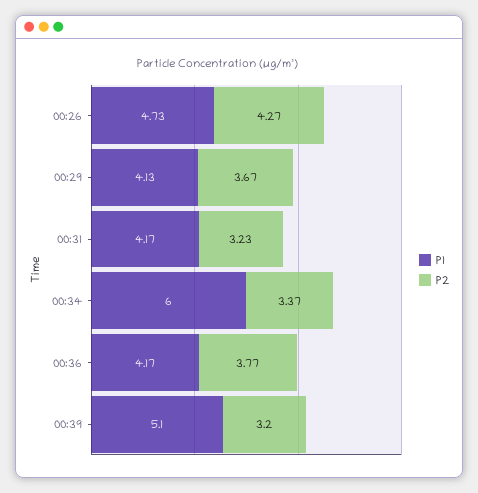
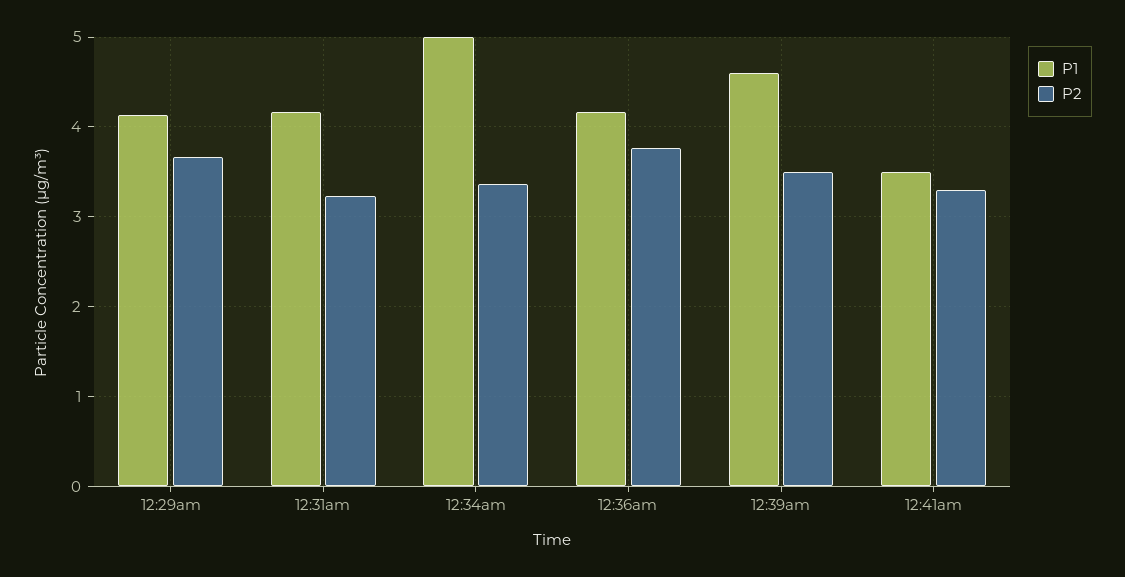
P1, 00:26: 4.73 -> none
P2, 00:26: 4.27 -> none
P1, 00:34: 6 -> 5
P1, 00:39: 5.1 -> 4.6
P2, 00:39: 3.2 -> 3.5
P1, 12:41am: none -> 3.5
P2, 12:41am: none -> 3.3

